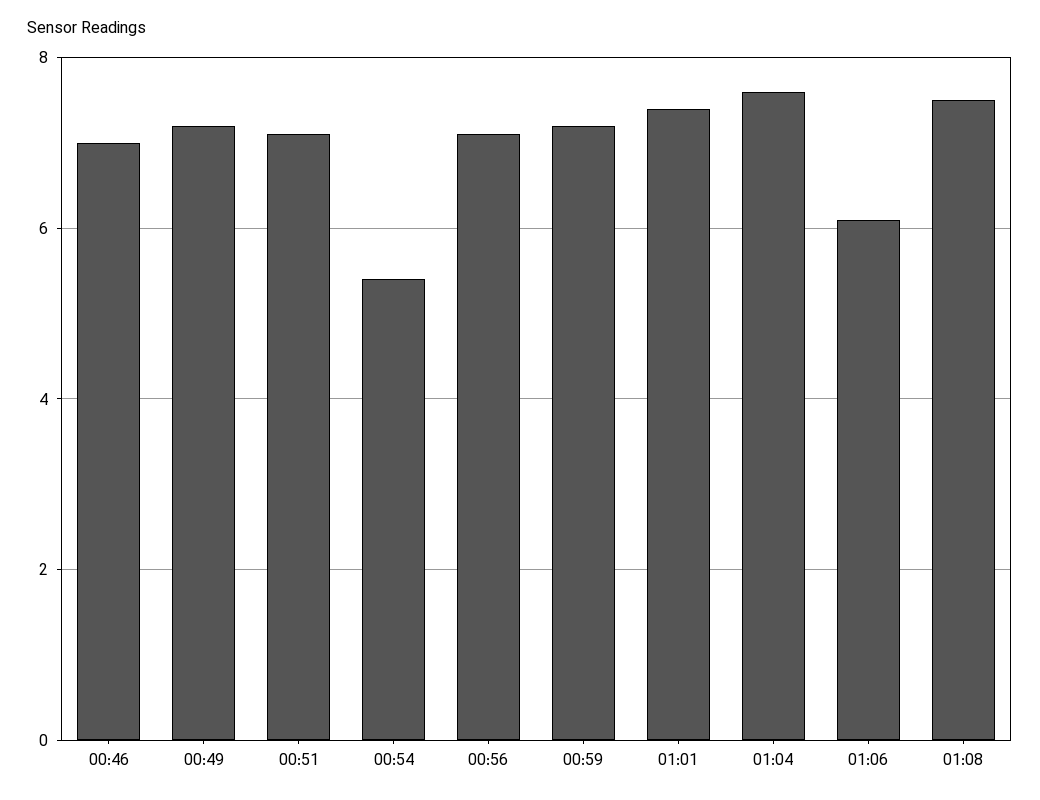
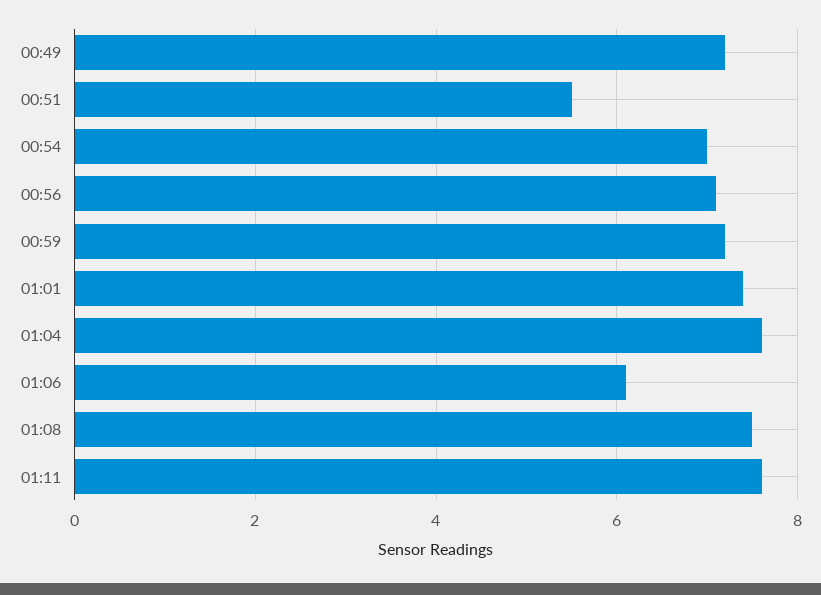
00:46: 7 -> none
00:51: 7 -> 5.5
00:54: 5.5 -> 7
01:11: none -> 7.5

